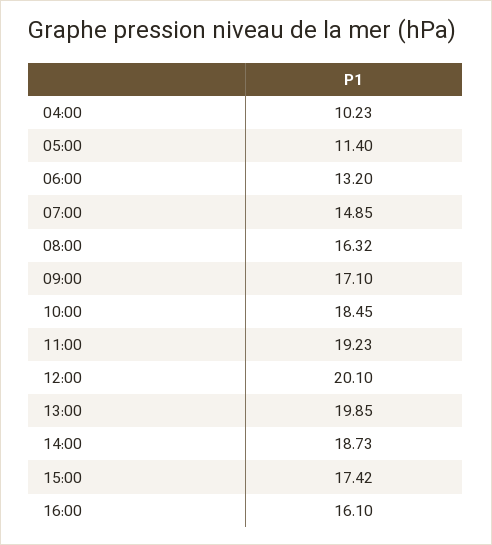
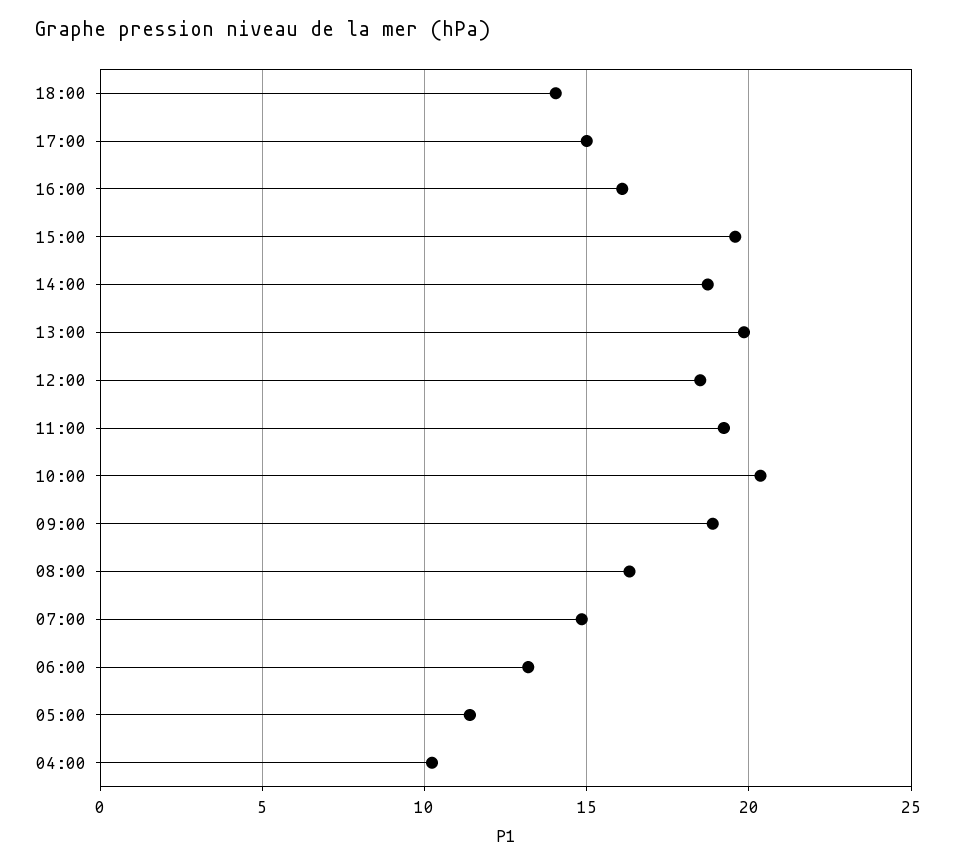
09:00: 17.1 -> 19
10:00: 18.45 -> 20.5
12:00: 20.1 -> 18.5
15:00: 17.42 -> 19.5
18:00: none -> 14
17:00: none -> 15

